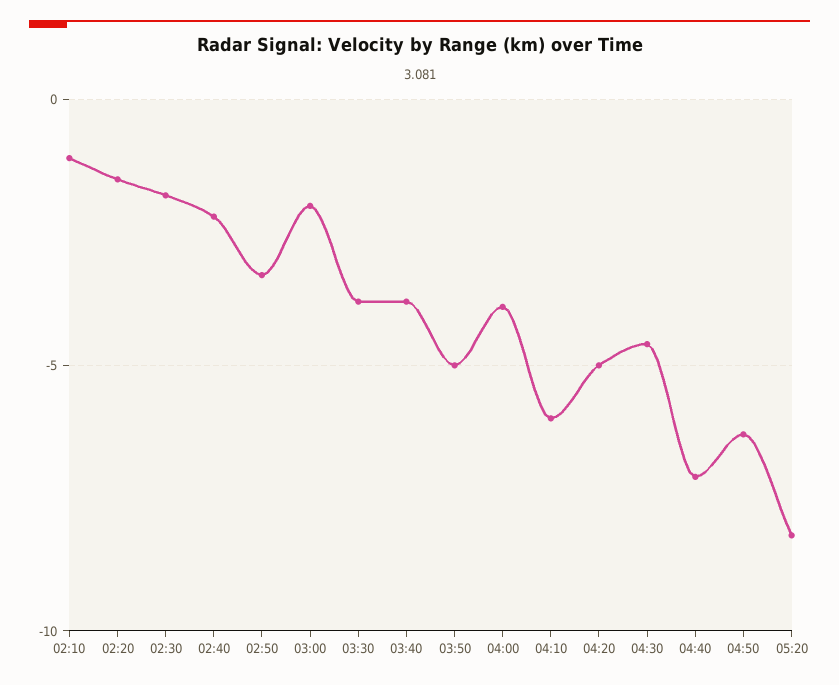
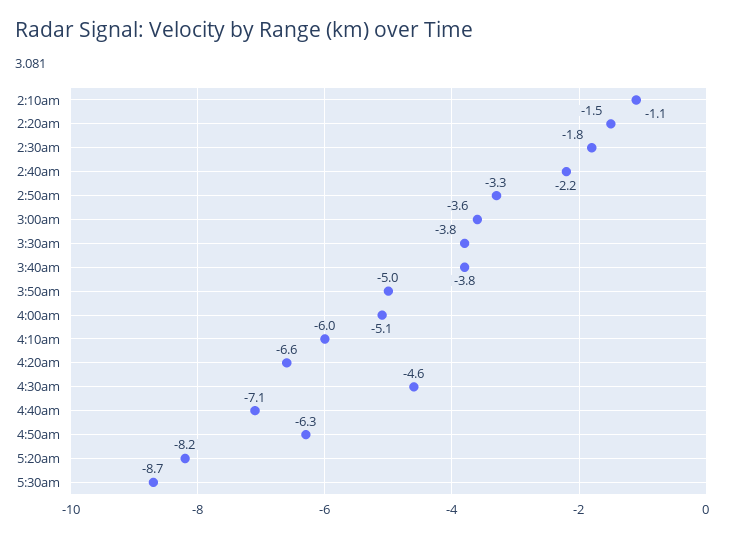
03:00: -2 -> -3.6
04:00: -4 -> -5.1
04:20: -5 -> -6.6
5:30am: none -> -8.7

